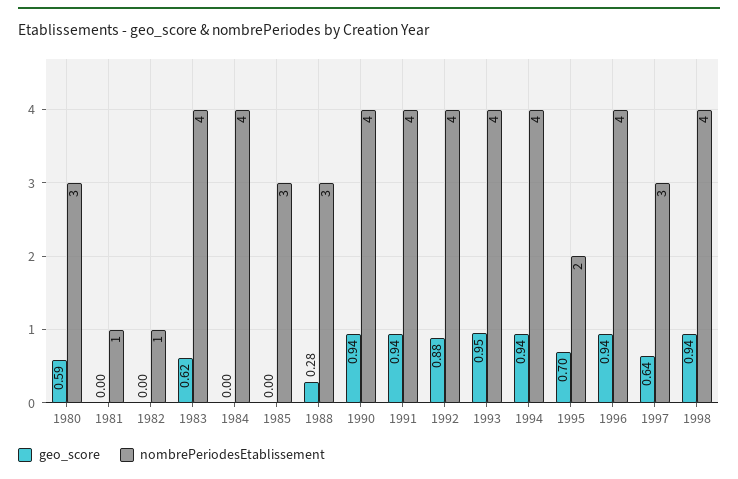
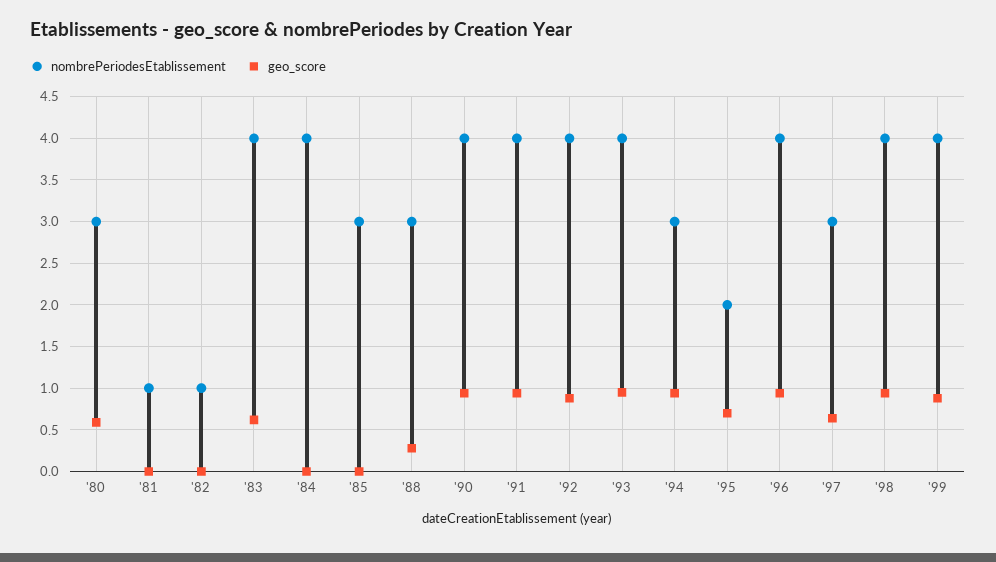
nombrePeriodesEtablissement, 1994: 4 -> 3
nombrePeriodesEtablissement, '99: none -> 4
geo_score, '99: none -> 0.9

